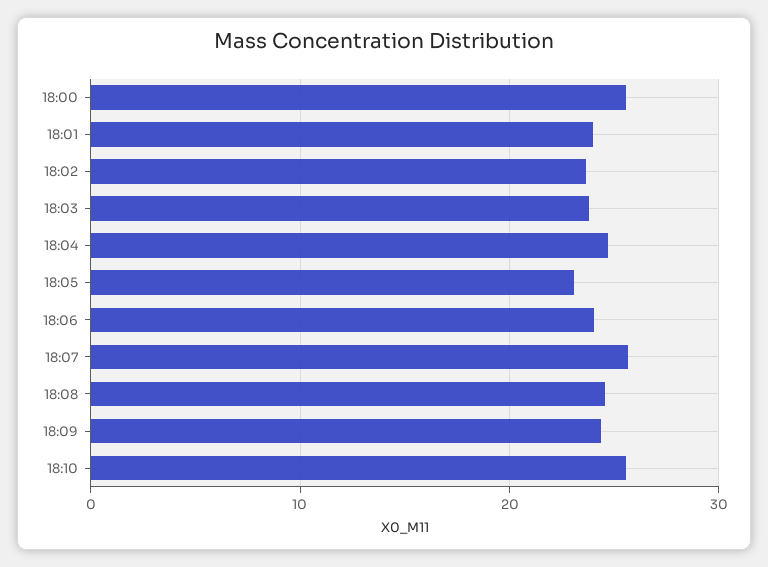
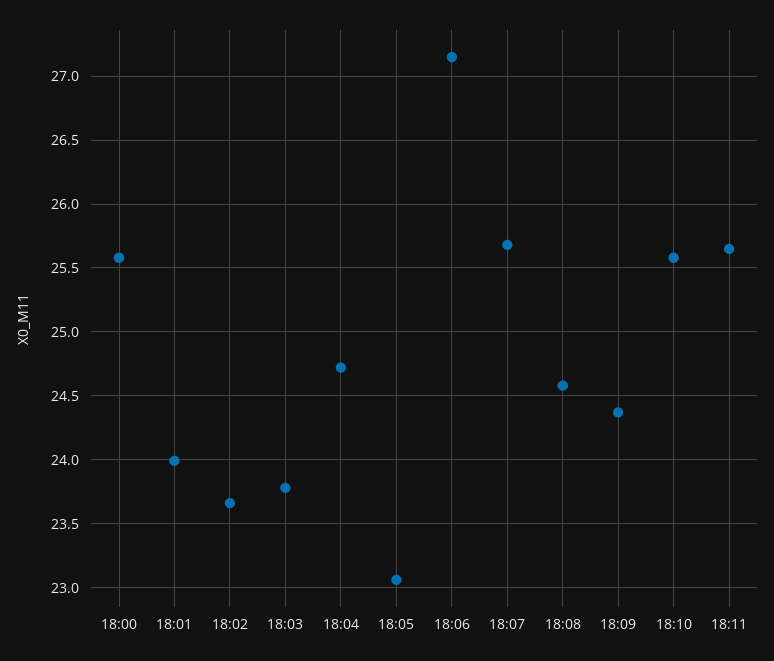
18:06: 24 -> 27.15
18:11: none -> 25.65

